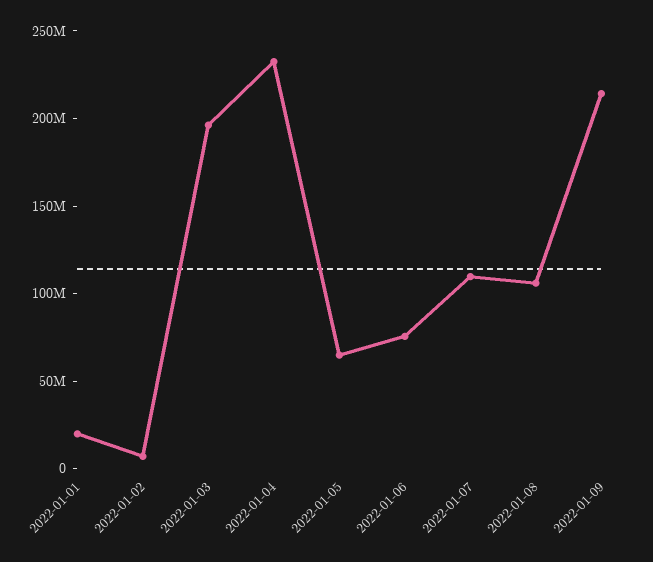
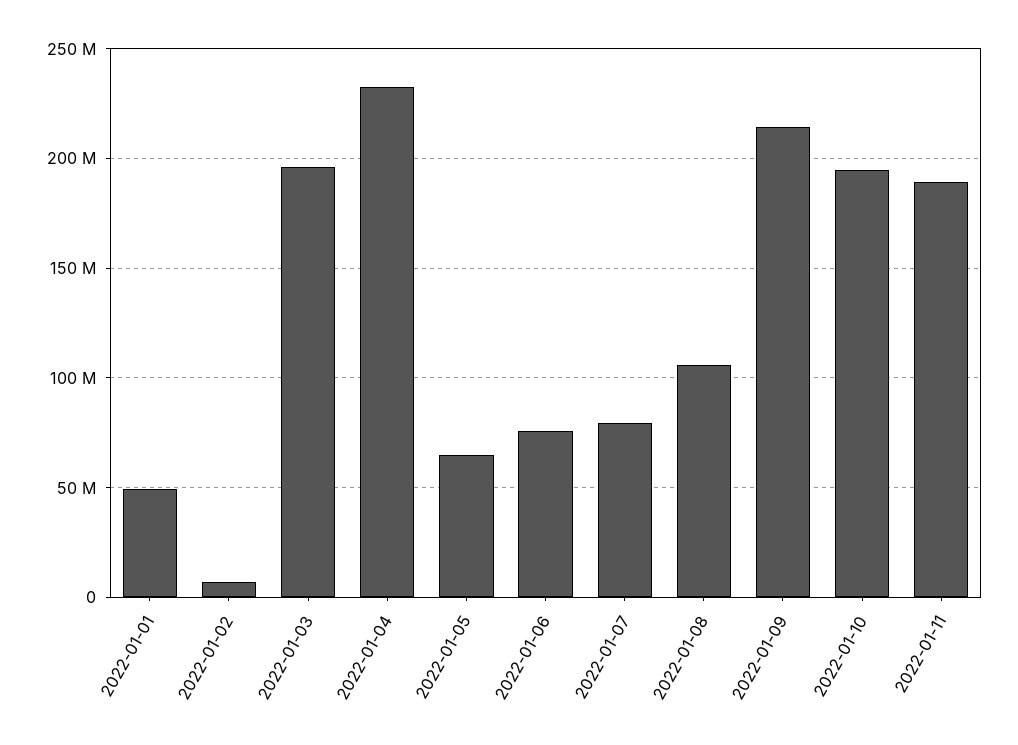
2022-01-01: 20000000 -> 50000000
2022-01-07: 110000000 -> 80000000
2022-01-10: none -> 195000000
2022-01-11: none -> 190000000

